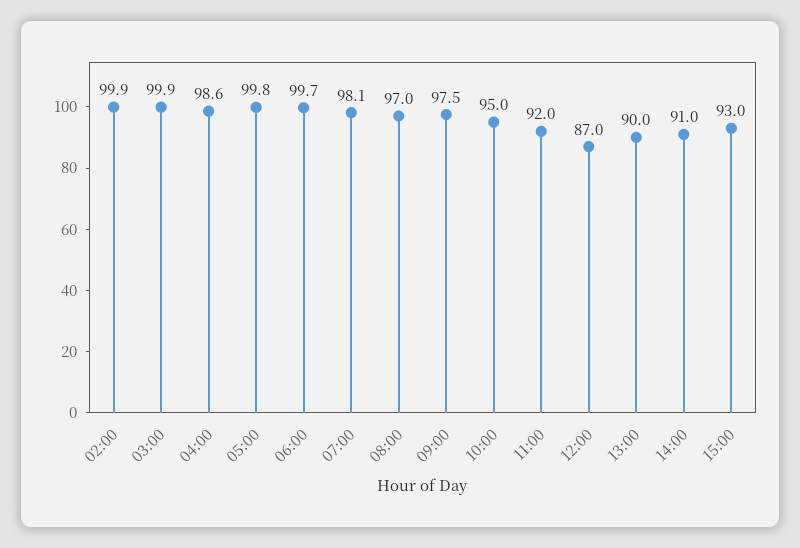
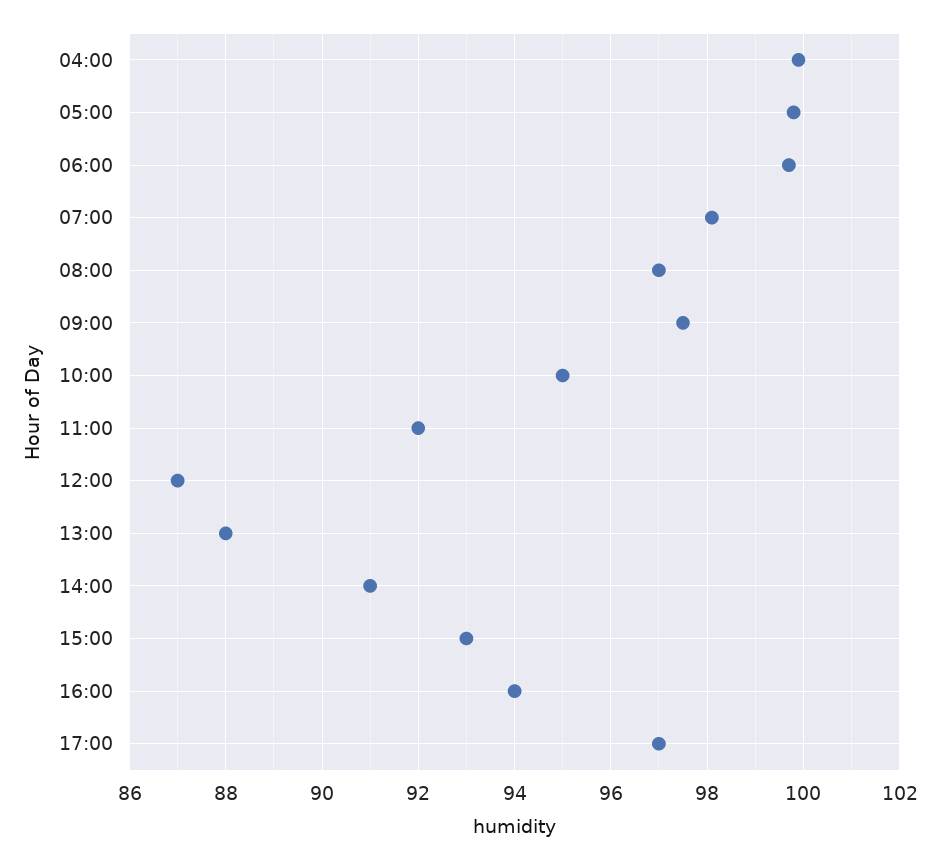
02:00: 99.9 -> none
03:00: 99.9 -> none
04:00: 98.6 -> 100
13:00: 90 -> 88
16:00: none -> 94
17:00: none -> 97

